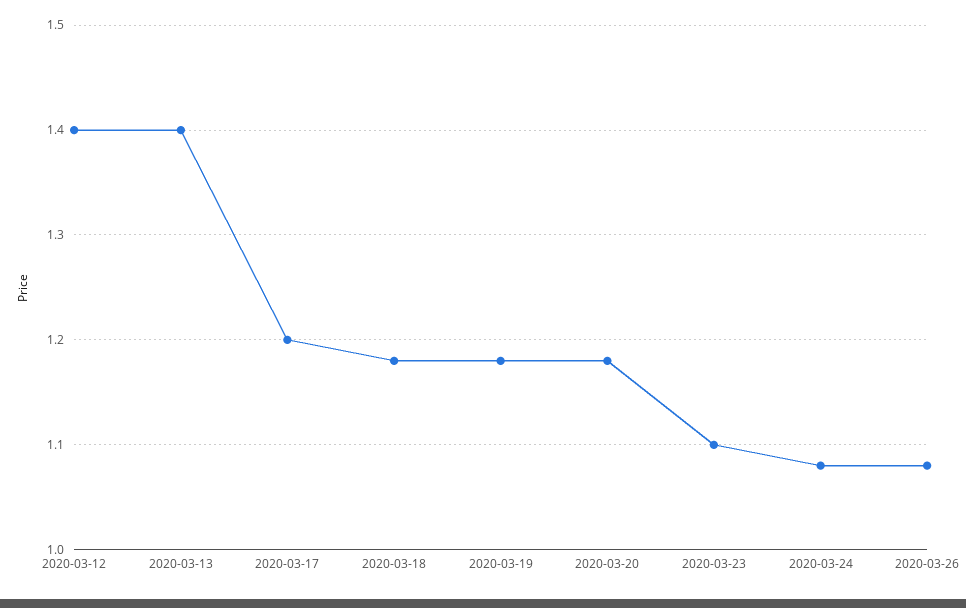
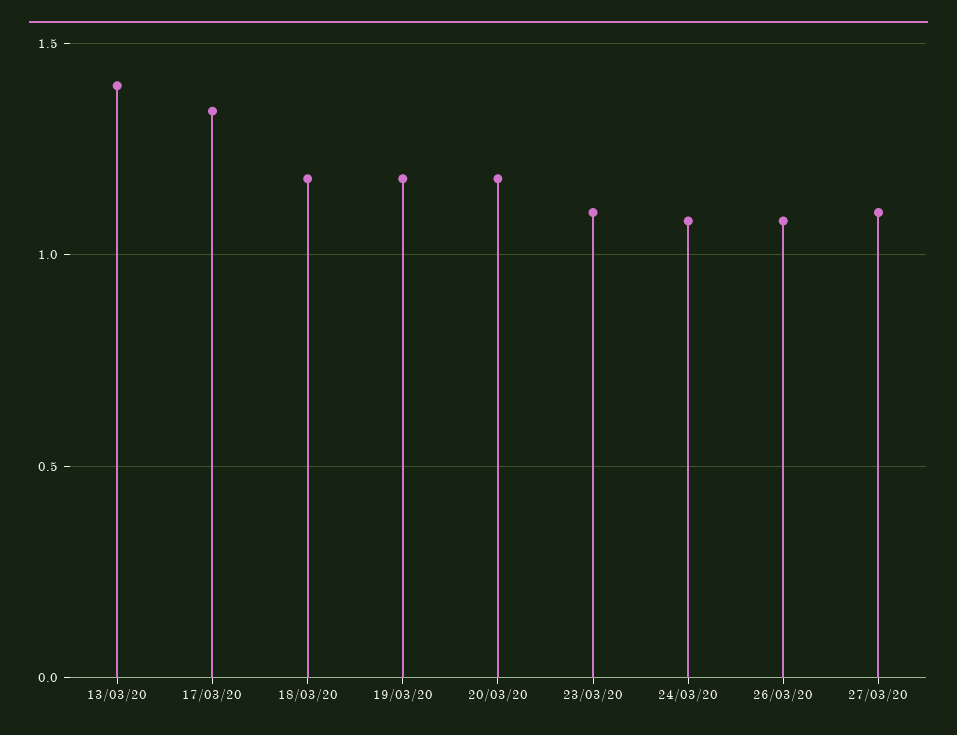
2020-03-12: 1.4 -> none
2020-03-17: 1.2 -> 1.35
27/03/20: none -> 1.1

